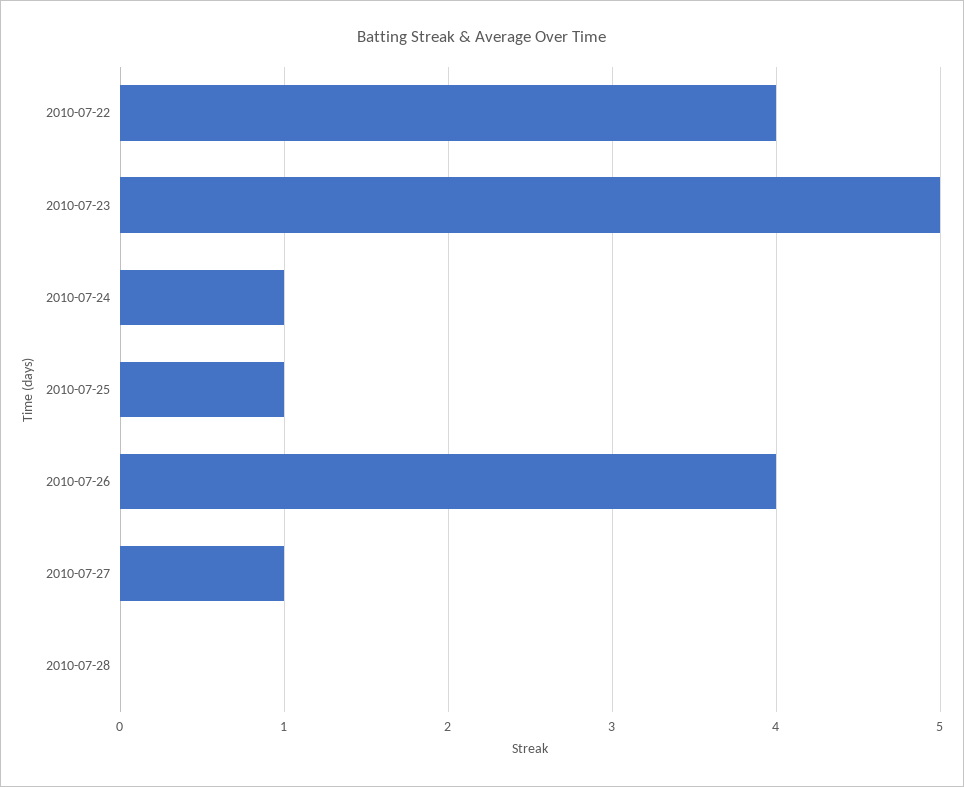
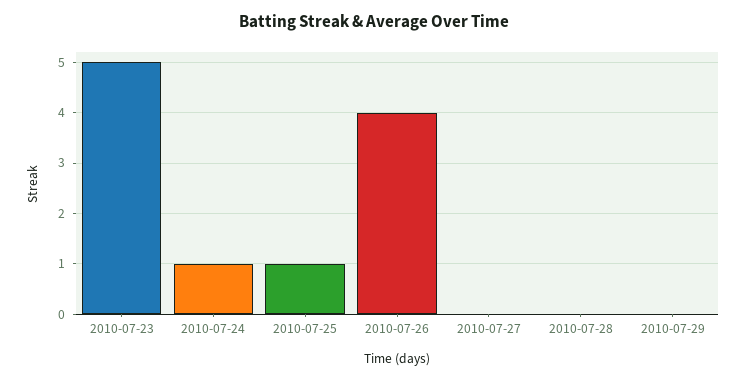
2010-07-22: 4 -> none
2010-07-27: 1 -> 0
2010-07-29: none -> 0

